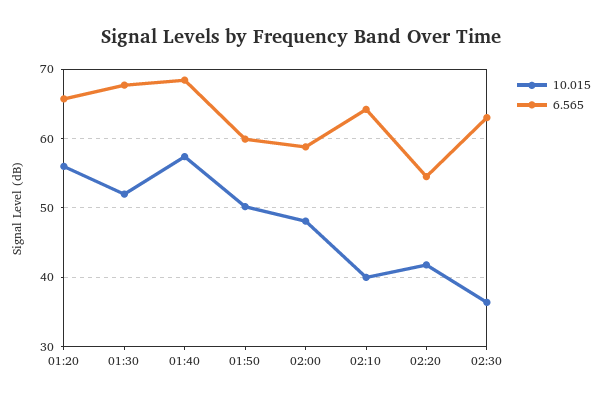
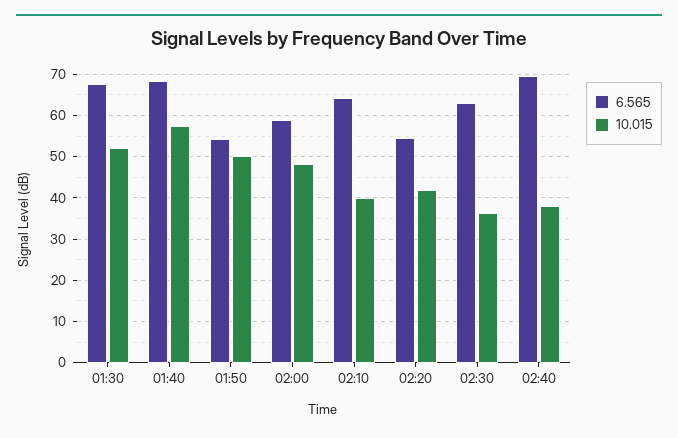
10.015, 01:20: 56 -> none
6.565, 01:20: 66 -> none
6.565, 01:50: 60 -> 54
6.565, 02:40: none -> 70
10.015, 02:40: none -> 38

